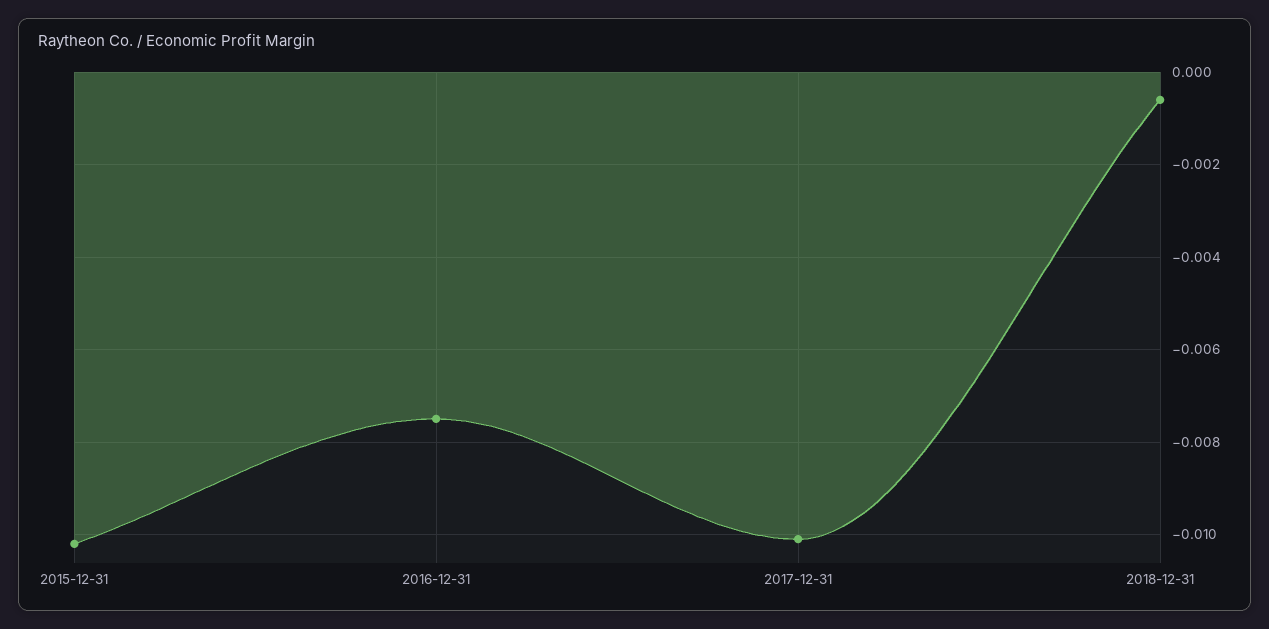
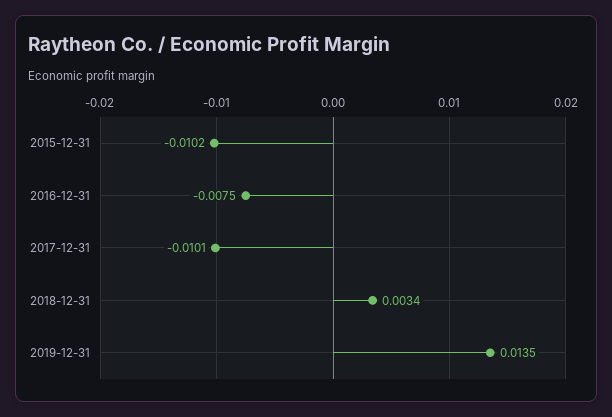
2018-12-31: -0.0005 -> 0.0034
2019-12-31: none -> 0.0135

